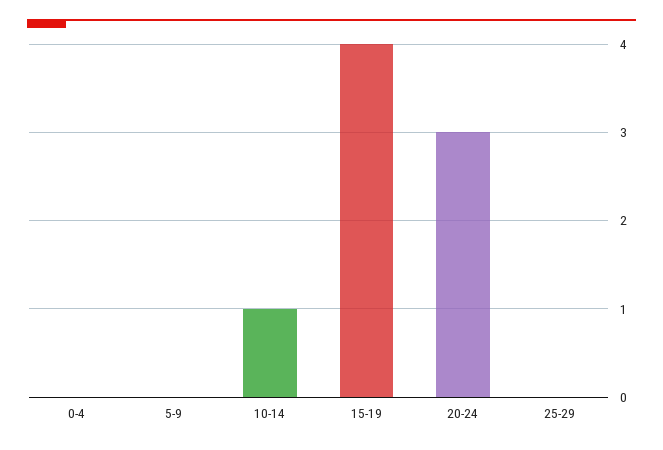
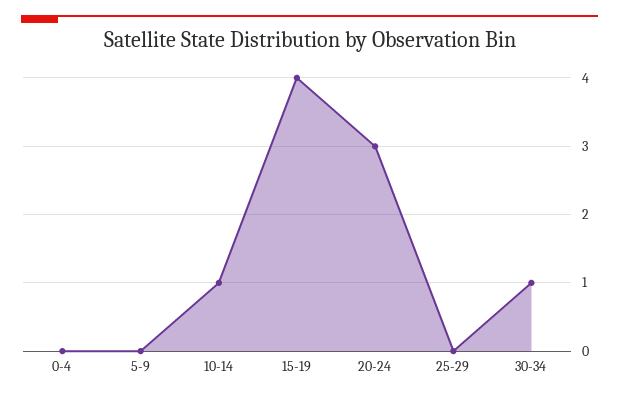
30-34: none -> 1

